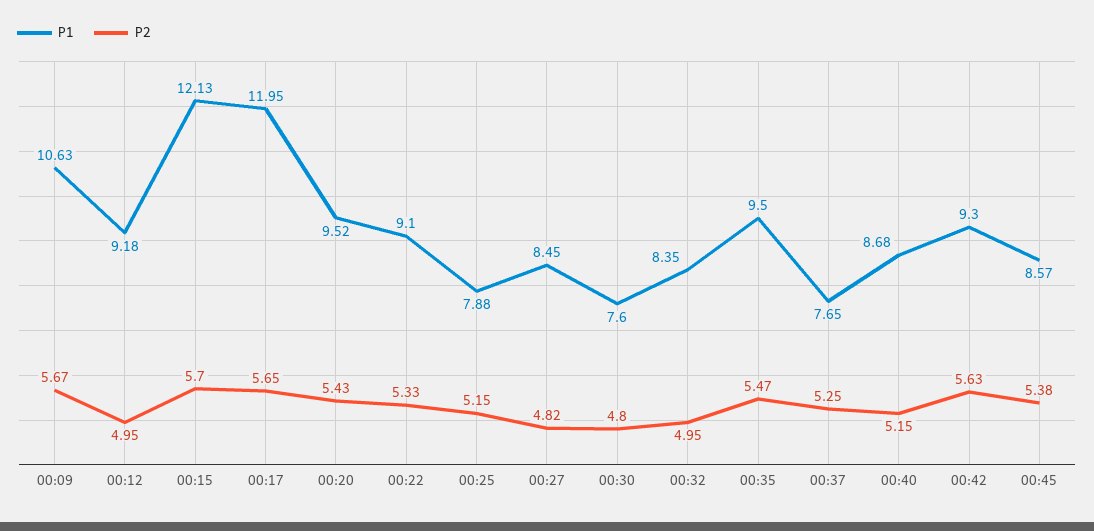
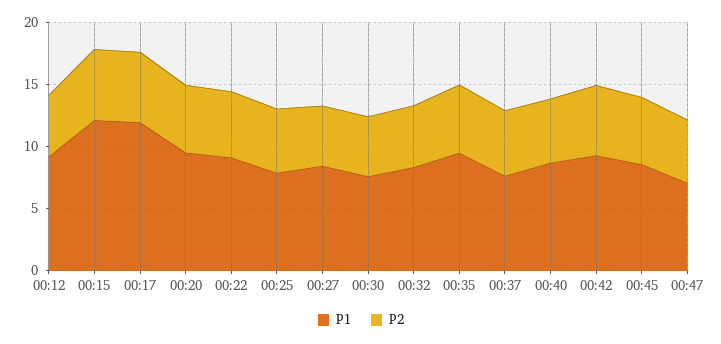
P1, 00:09: 10.63 -> none
P2, 00:09: 5.67 -> none
P1, 00:47: none -> 7
P2, 00:47: none -> 5

